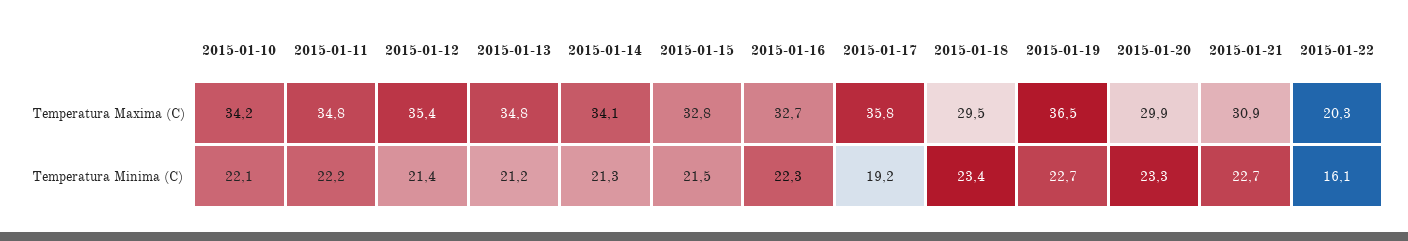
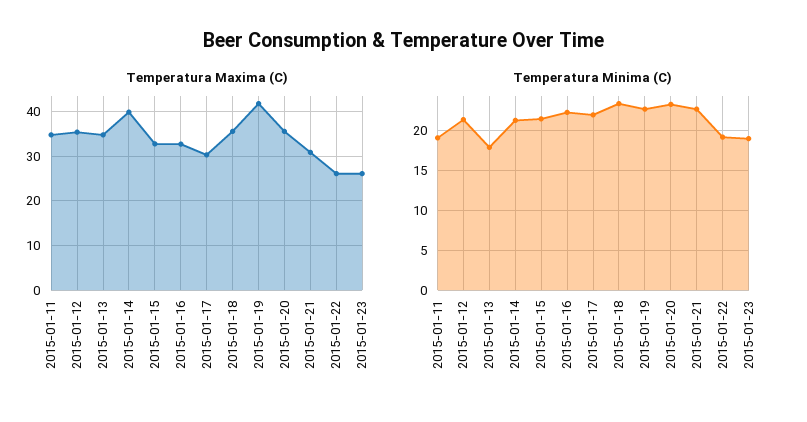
Temperatura Maxima (C), 2015-01-10: 34.2 -> none
Temperatura Maxima (C), 2015-01-14: 34.1 -> 40
Temperatura Maxima (C), 2015-01-17: 35.8 -> 30
Temperatura Maxima (C), 2015-01-18: 29.5 -> 36
Temperatura Maxima (C), 2015-01-19: 36.5 -> 42
Temperatura Maxima (C), 2015-01-20: 29.9 -> 36
Temperatura Maxima (C), 2015-01-22: 20.3 -> 26
Temperatura Minima (C), 2015-01-10: 22.1 -> none
Temperatura Minima (C), 2015-01-11: 22.2 -> 19
Temperatura Minima (C), 2015-01-13: 21.2 -> 18
Temperatura Minima (C), 2015-01-17: 19.2 -> 22
Temperatura Minima (C), 2015-01-22: 16.1 -> 19
Temperatura Maxima (C), 2015-01-23: none -> 26
Temperatura Minima (C), 2015-01-23: none -> 19

